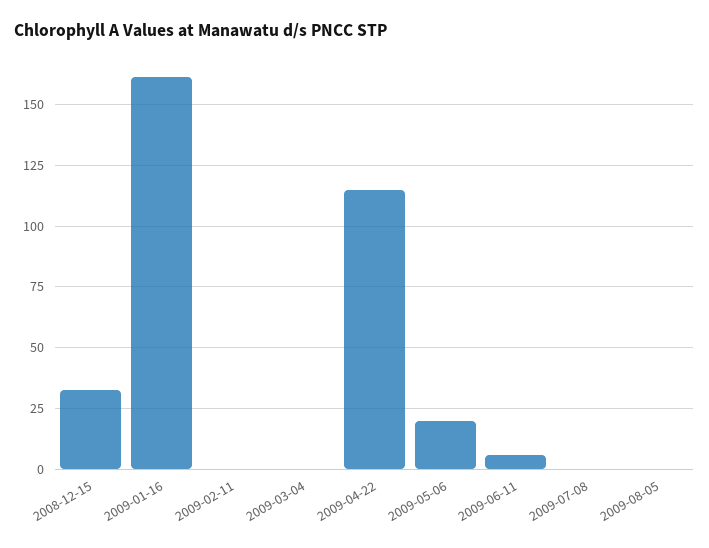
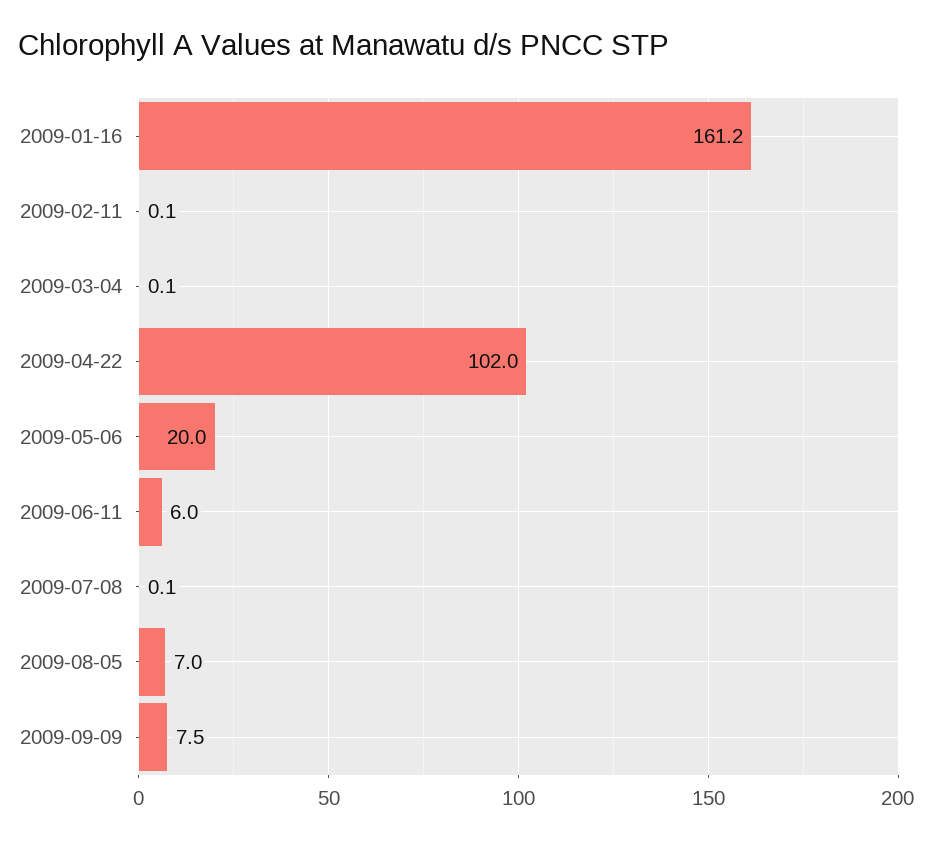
2008-12-15: 32.5 -> none
2009-04-22: 115 -> 102
2009-08-05: 0 -> 7
2009-09-09: none -> 7.5

